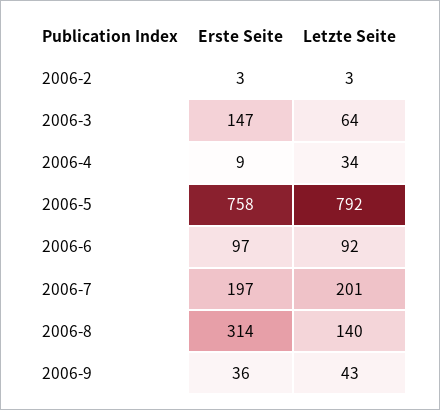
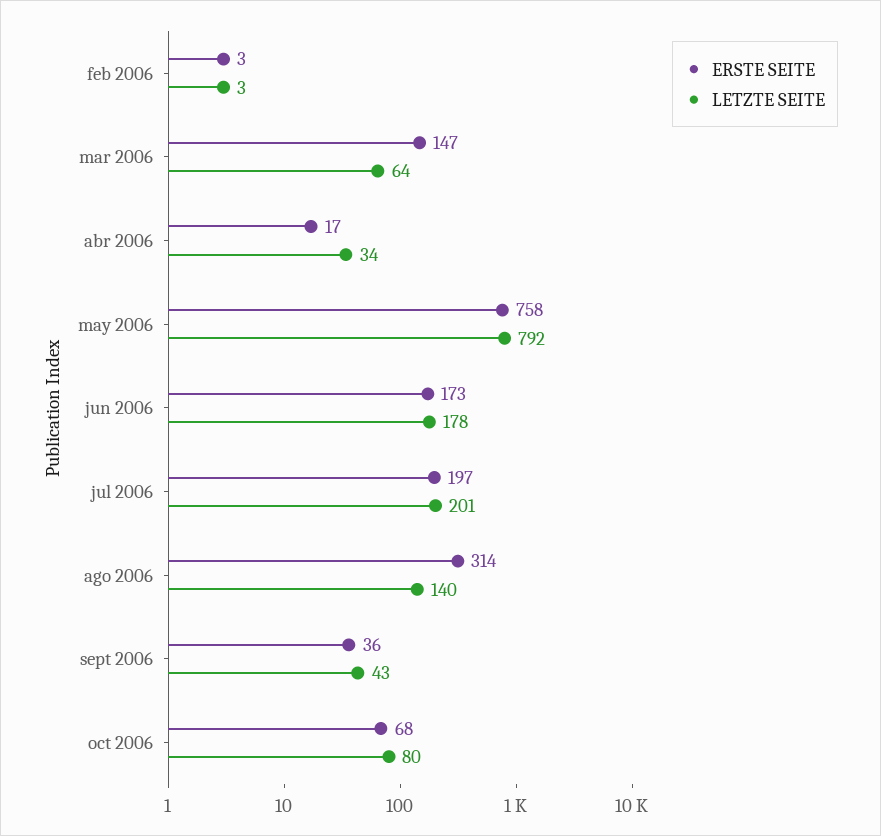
Erste Seite, 2006-4: 9 -> 17
Erste Seite, 2006-6: 97 -> 173
Letzte Seite, 2006-6: 92 -> 178
Erste Seite, oct 2006: none -> 68
Letzte Seite, oct 2006: none -> 80

